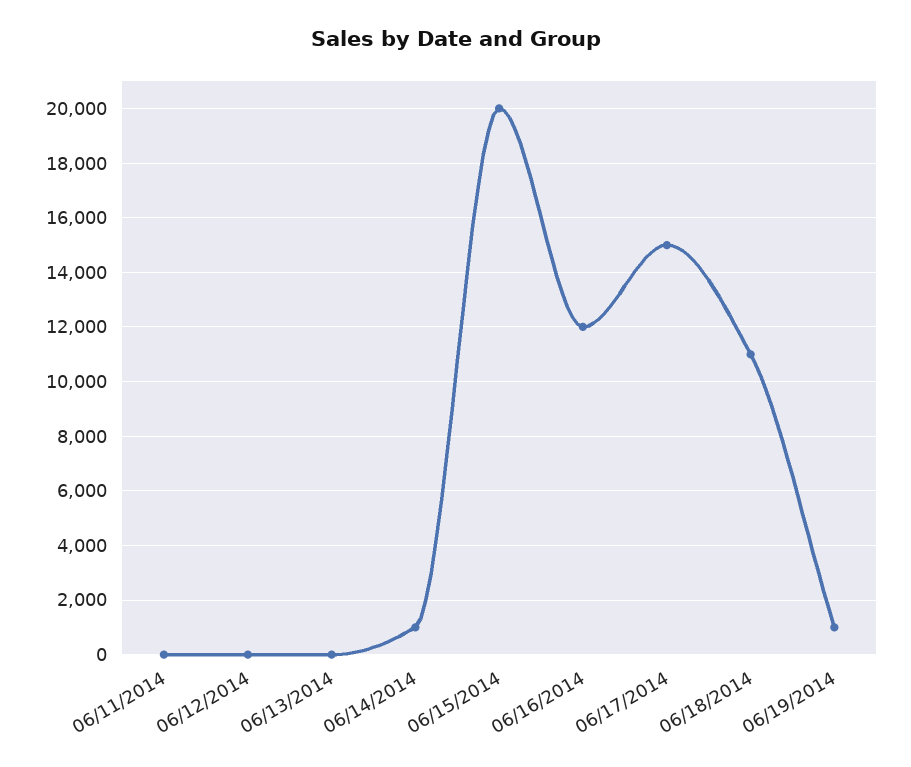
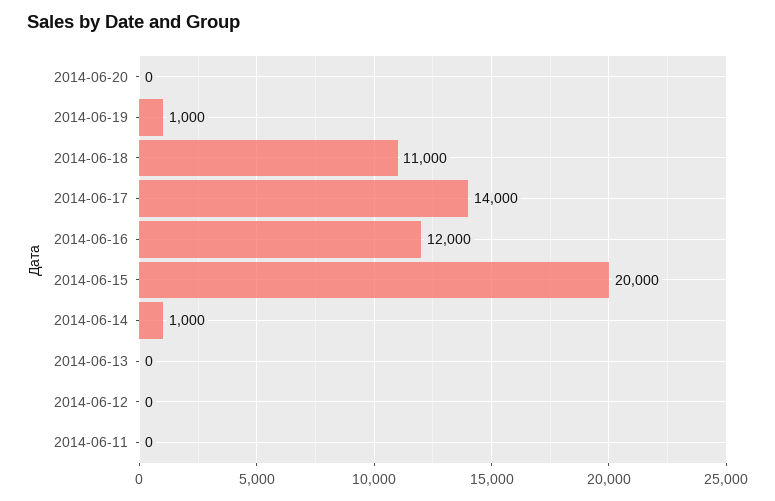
06/17/2014: 15000 -> 14000
2014-06-20: none -> 0

